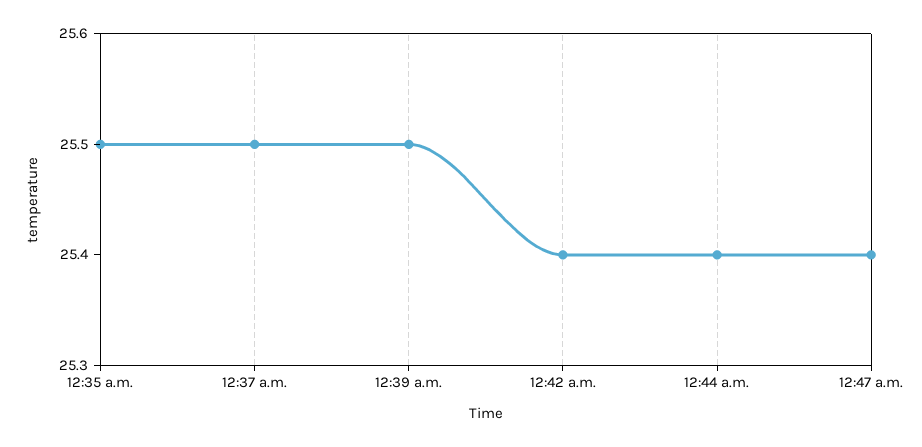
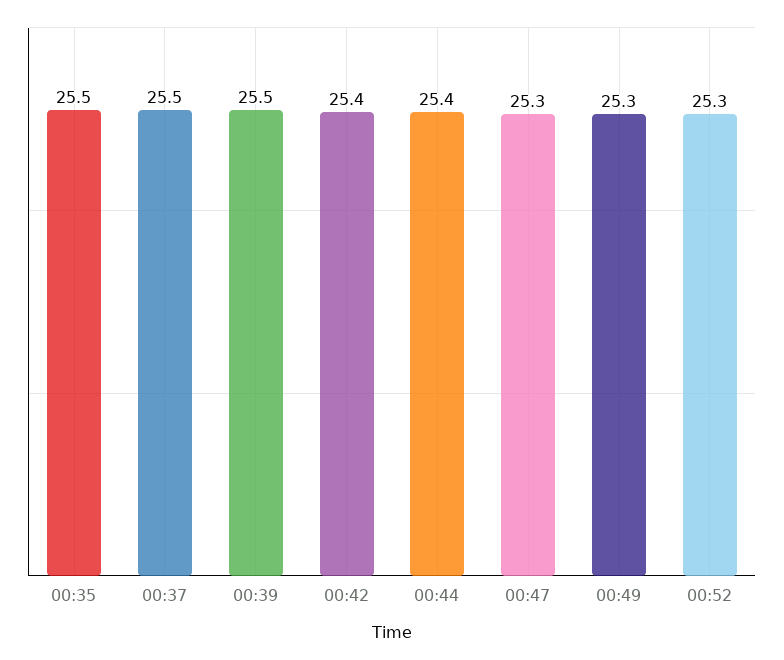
12:47 a.m.: 25.4 -> 25.3
00:49: none -> 25.3
00:52: none -> 25.3

